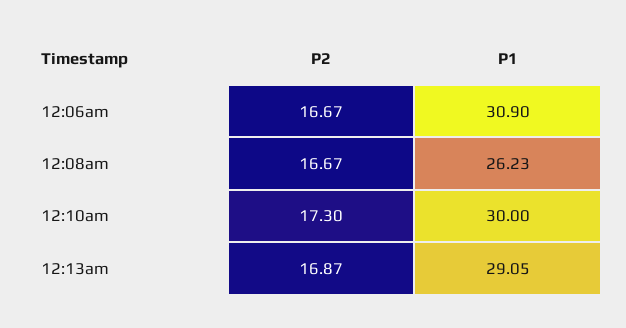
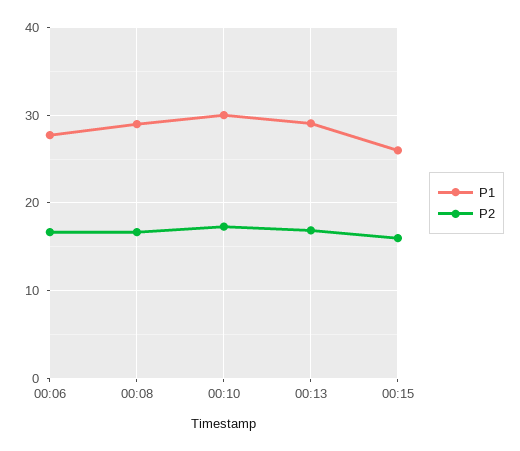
P1, 12:06am: 30.9 -> 28
P1, 12:08am: 26.23 -> 29
P1, 00:15: none -> 26
P2, 00:15: none -> 16

